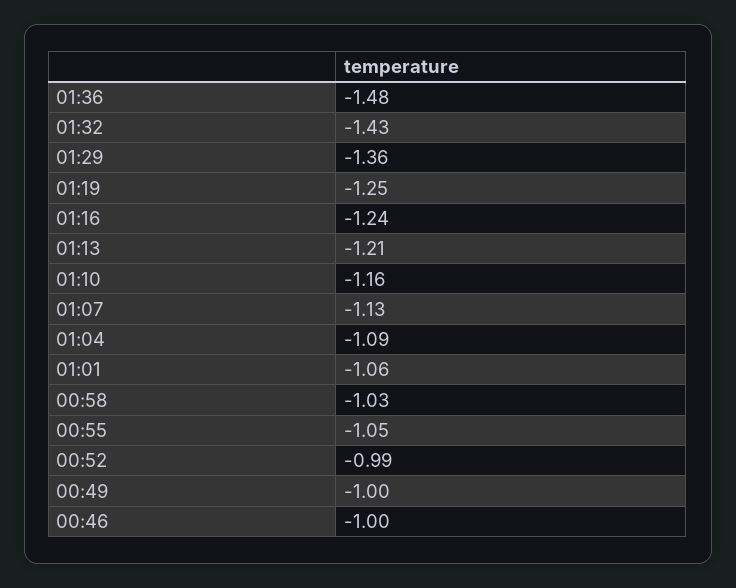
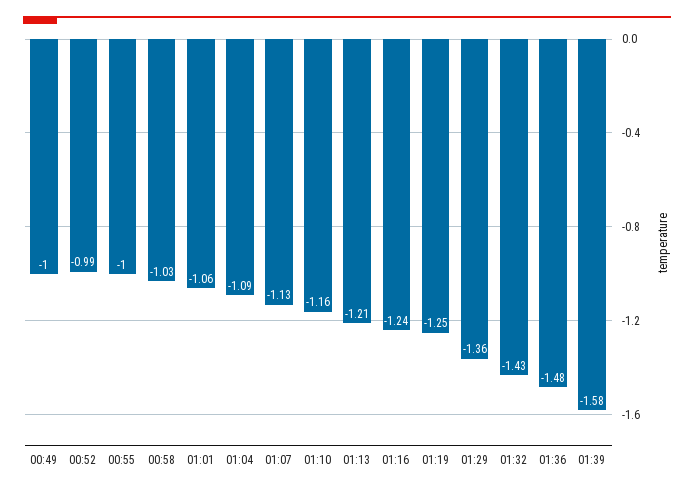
00:55: -1.05 -> -1
00:46: -1 -> none
01:39: none -> -1.58

